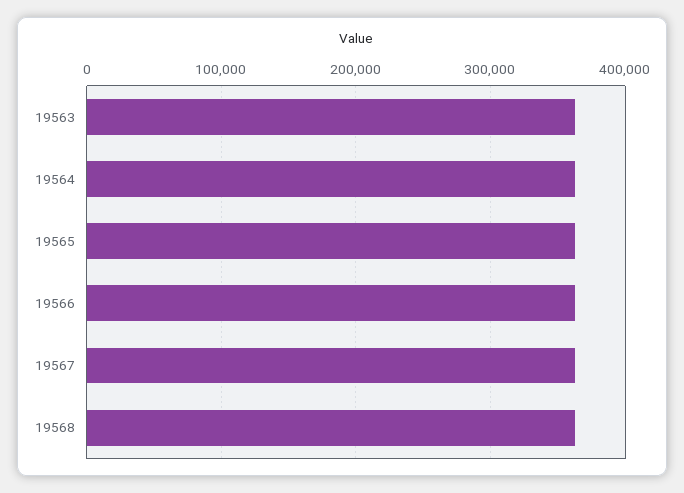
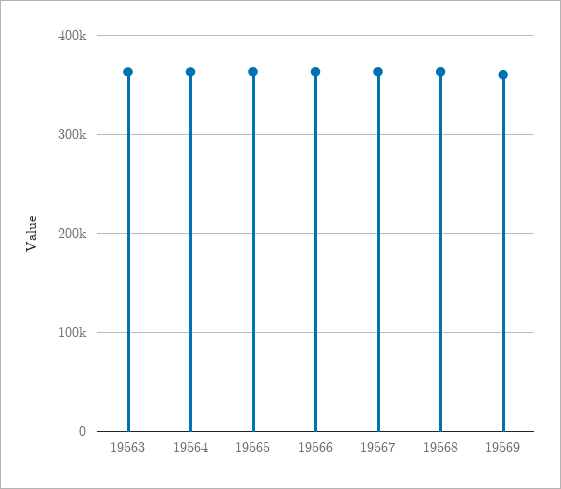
19569: none -> 360000

